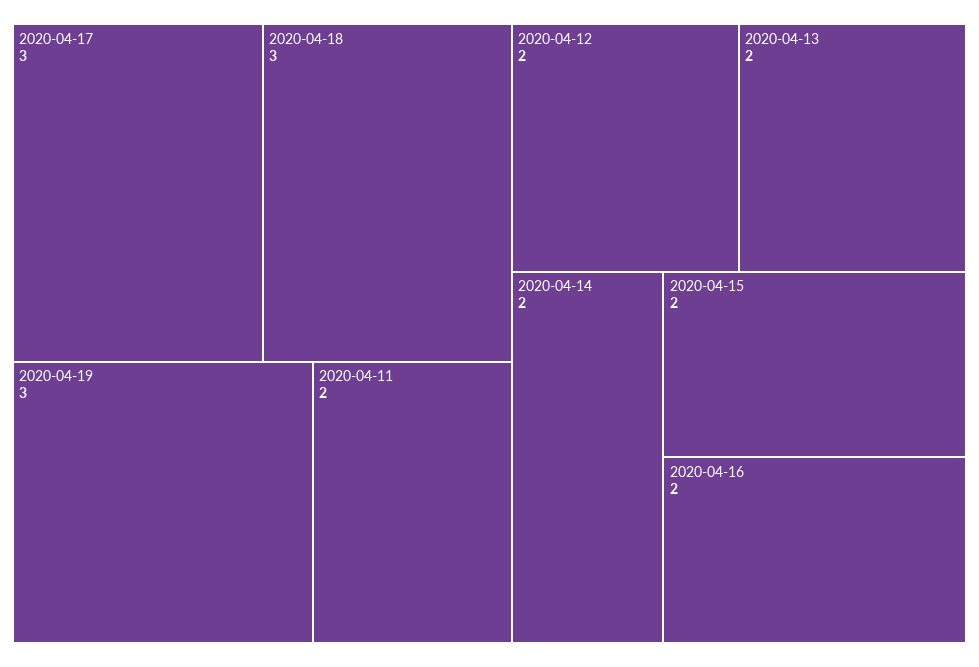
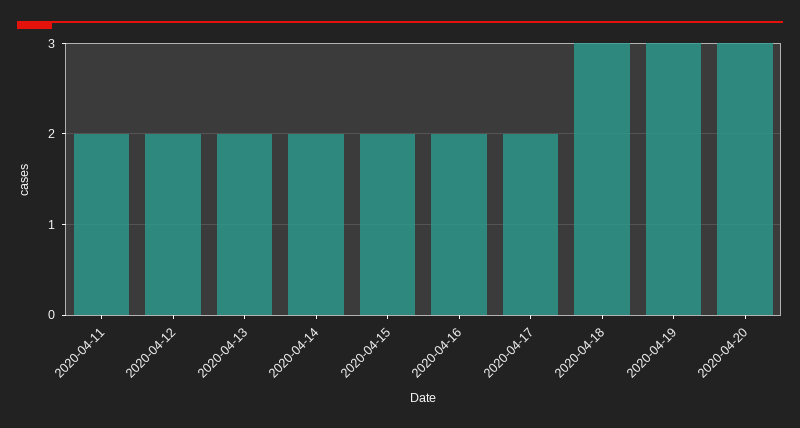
2020-04-17: 3 -> 2
2020-04-20: none -> 3

